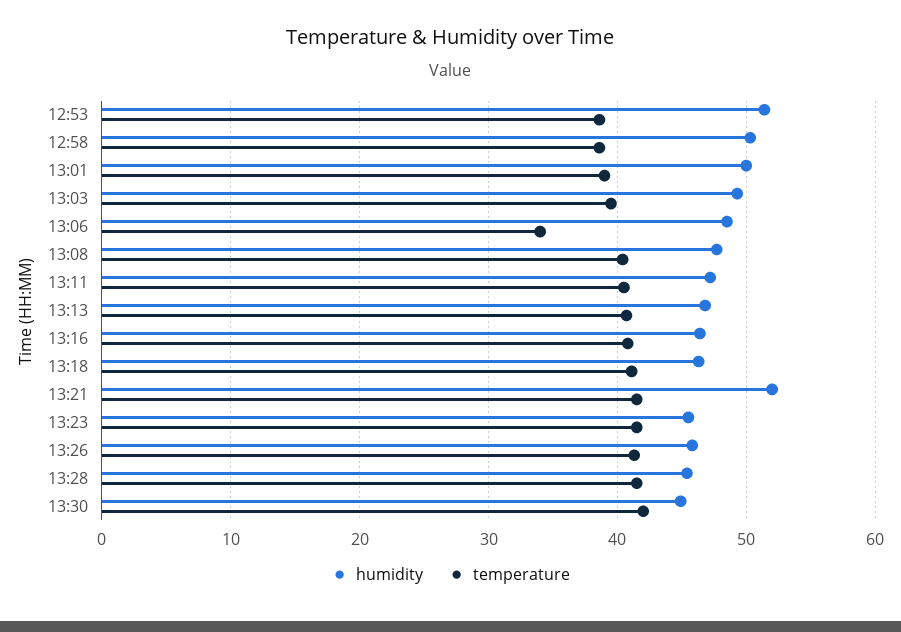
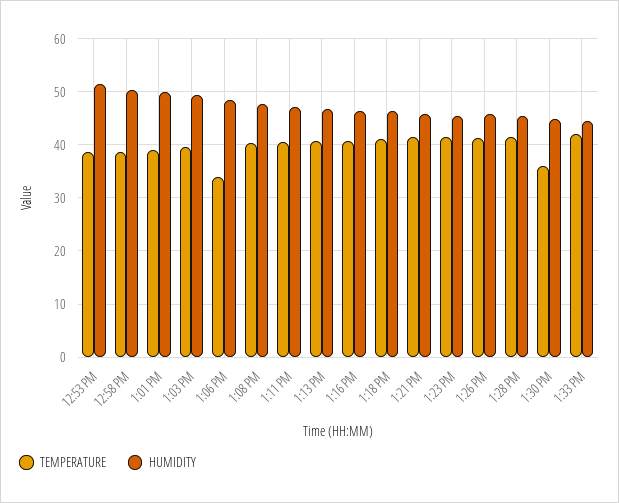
humidity, 13:21: 52 -> 46
temperature, 13:30: 42 -> 36
temperature, 1:33 PM: none -> 42
humidity, 1:33 PM: none -> 44

